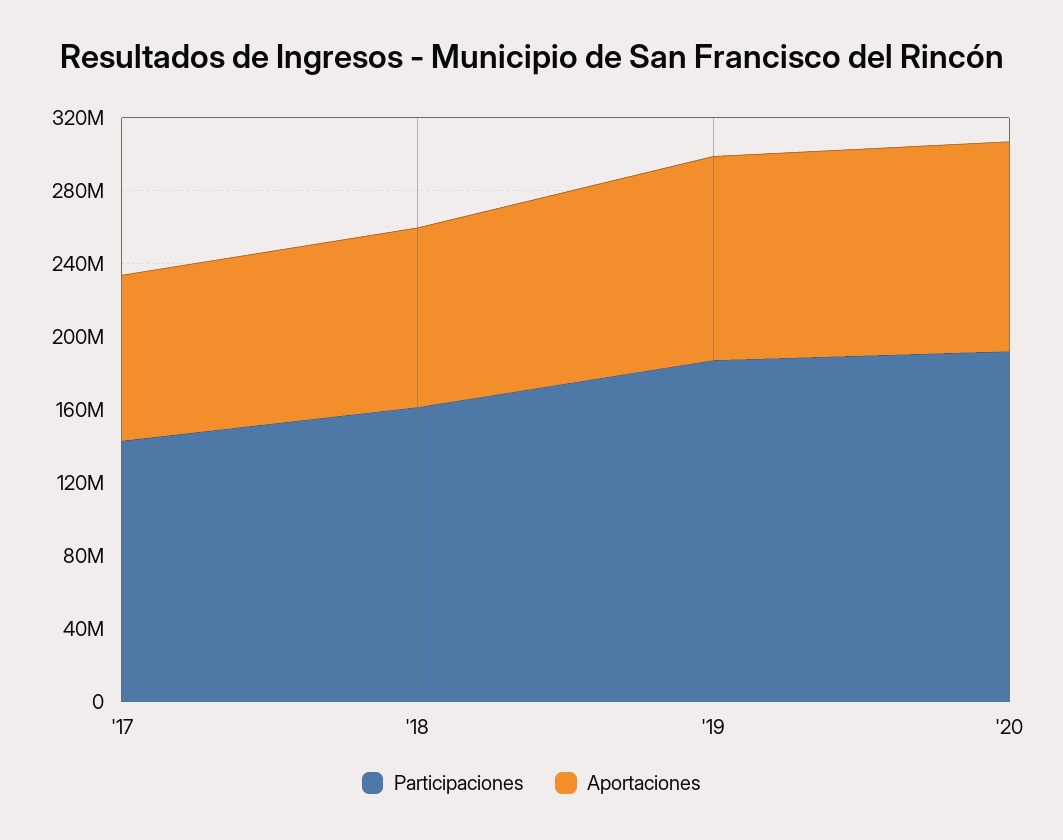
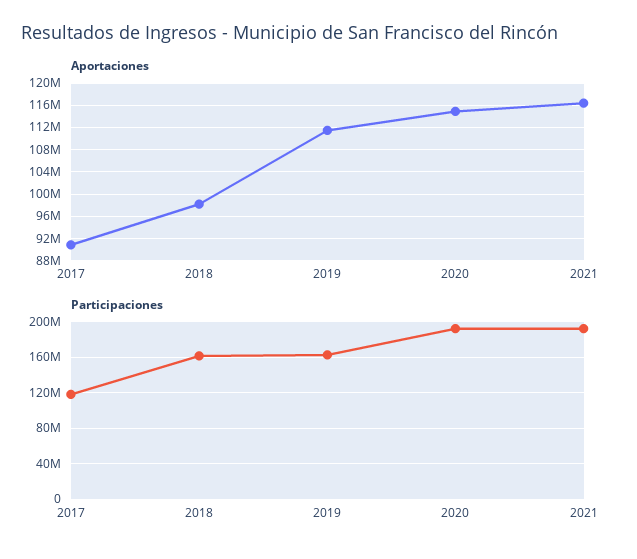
Participaciones, '17: 140000000 -> 120000000
Participaciones, '19: 190000000 -> 160000000
Aportaciones, 2021: none -> 116000000
Participaciones, 2021: none -> 190000000

